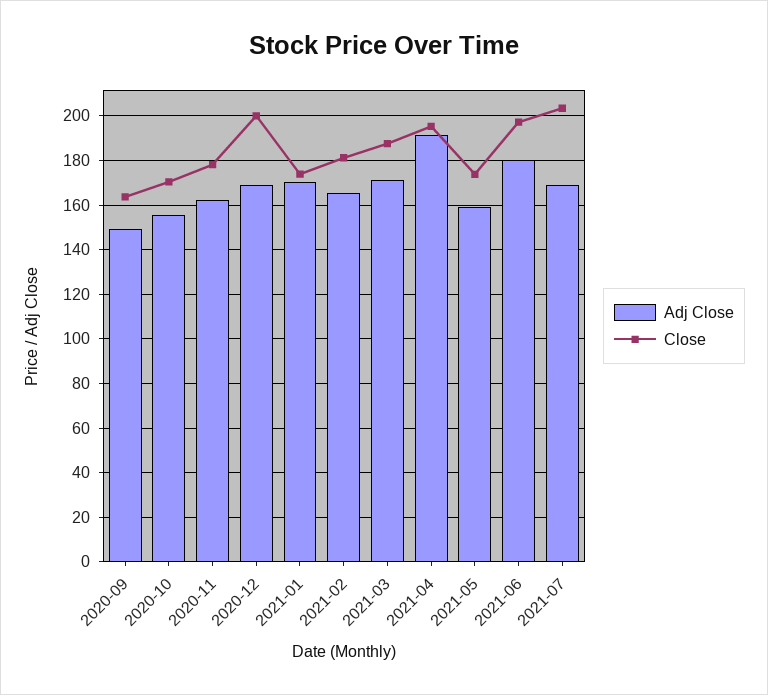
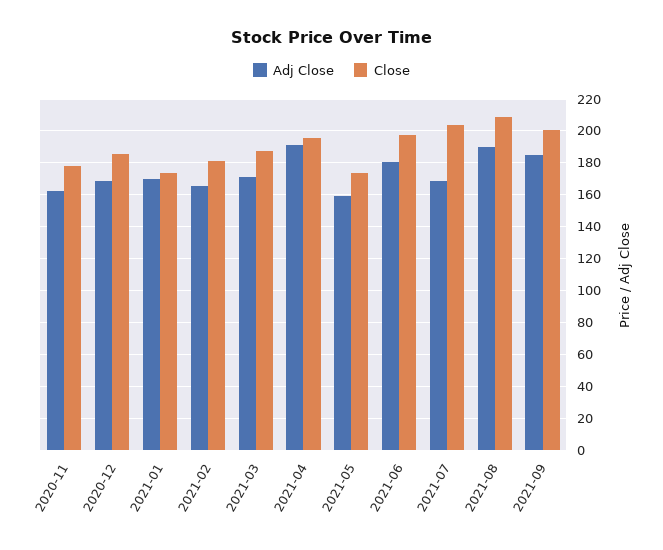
Adj Close, 2020-09: 150 -> none
Close, 2020-09: 165 -> none
Adj Close, 2020-10: 155 -> none
Close, 2020-10: 170 -> none
Close, 2020-12: 200 -> 185
Adj Close, 2021-08: none -> 190
Close, 2021-08: none -> 210
Adj Close, 2021-09: none -> 185
Close, 2021-09: none -> 200

